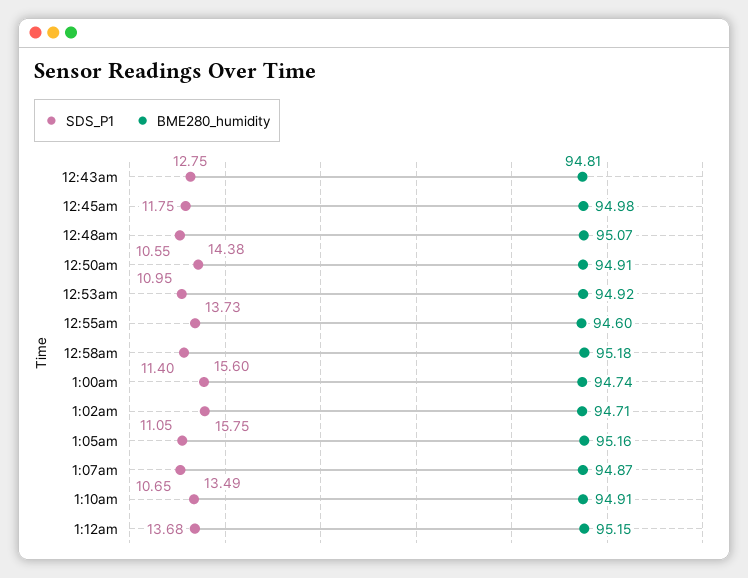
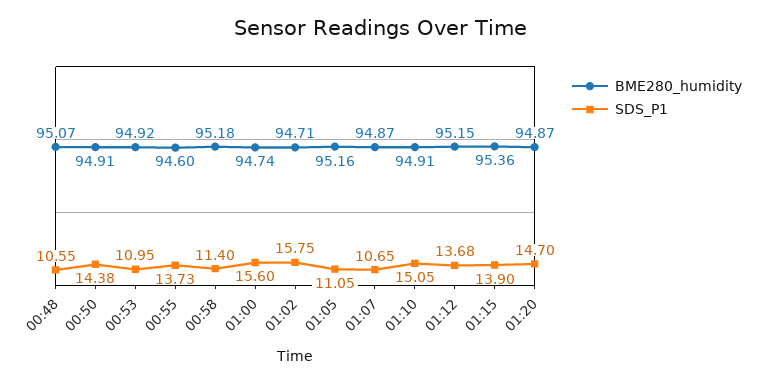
SDS_P1, 12:43am: 12.75 -> none
BME280_humidity, 12:43am: 94.81 -> none
SDS_P1, 12:45am: 11.75 -> none
BME280_humidity, 12:45am: 94.98 -> none
SDS_P1, 1:10am: 13.49 -> 15.05
BME280_humidity, 01:15: none -> 95.36
SDS_P1, 01:15: none -> 13.9
BME280_humidity, 01:20: none -> 94.87
SDS_P1, 01:20: none -> 14.7

